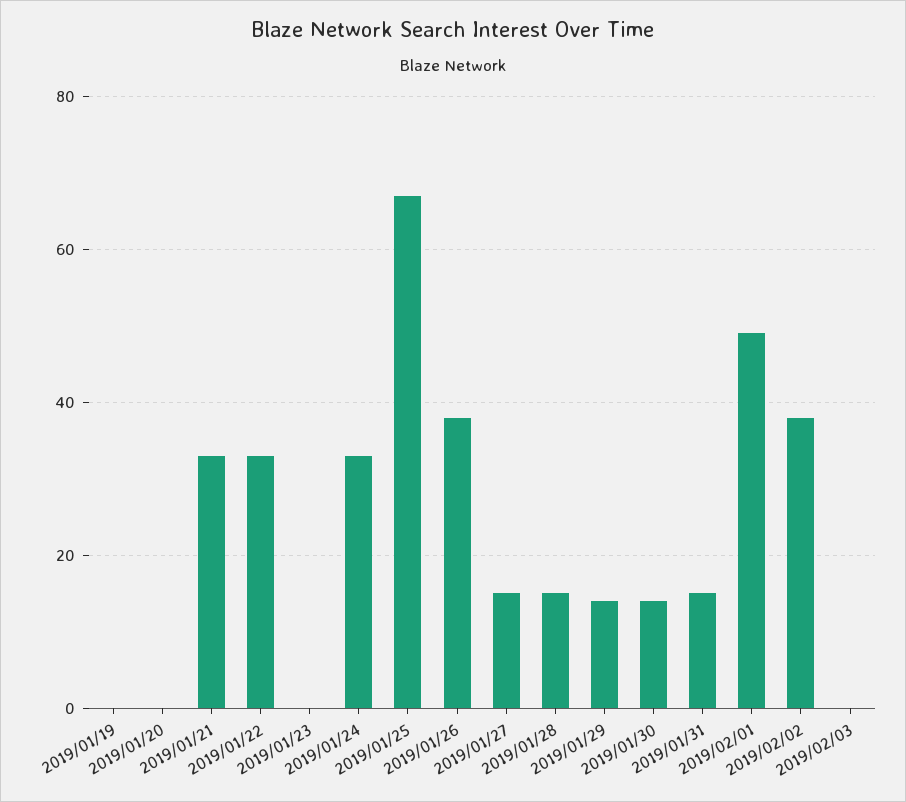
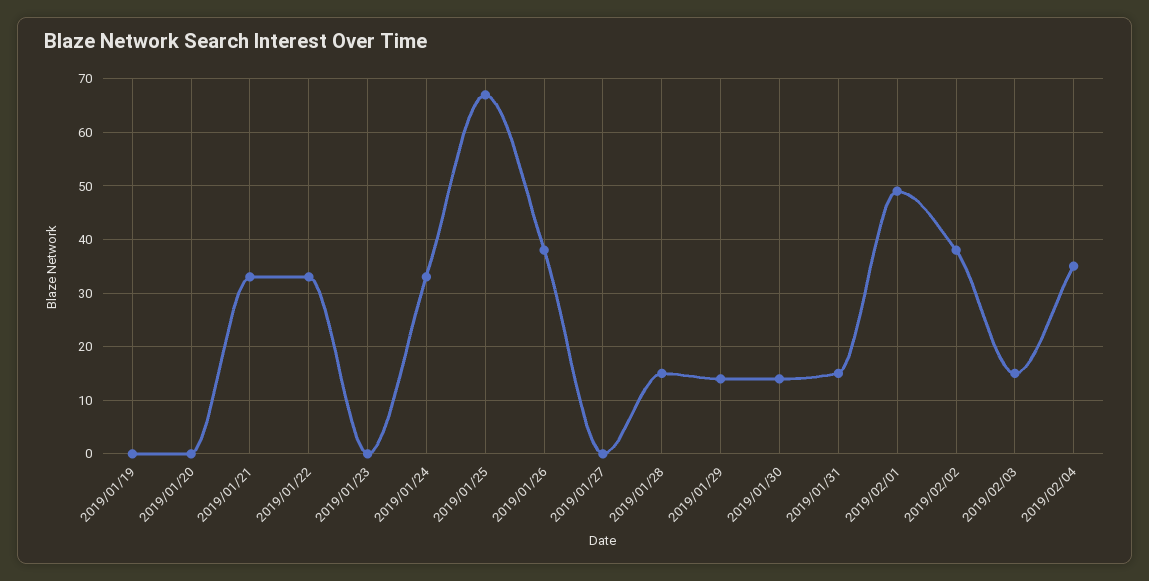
2019/01/27: 15 -> 0
2019/02/03: 0 -> 15
2019/02/04: none -> 35

